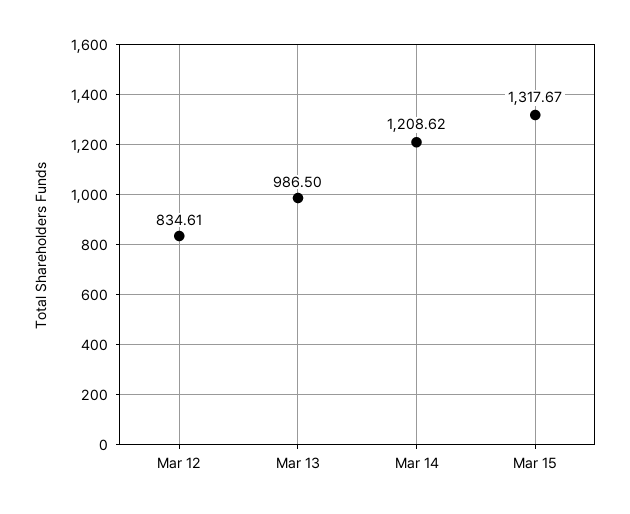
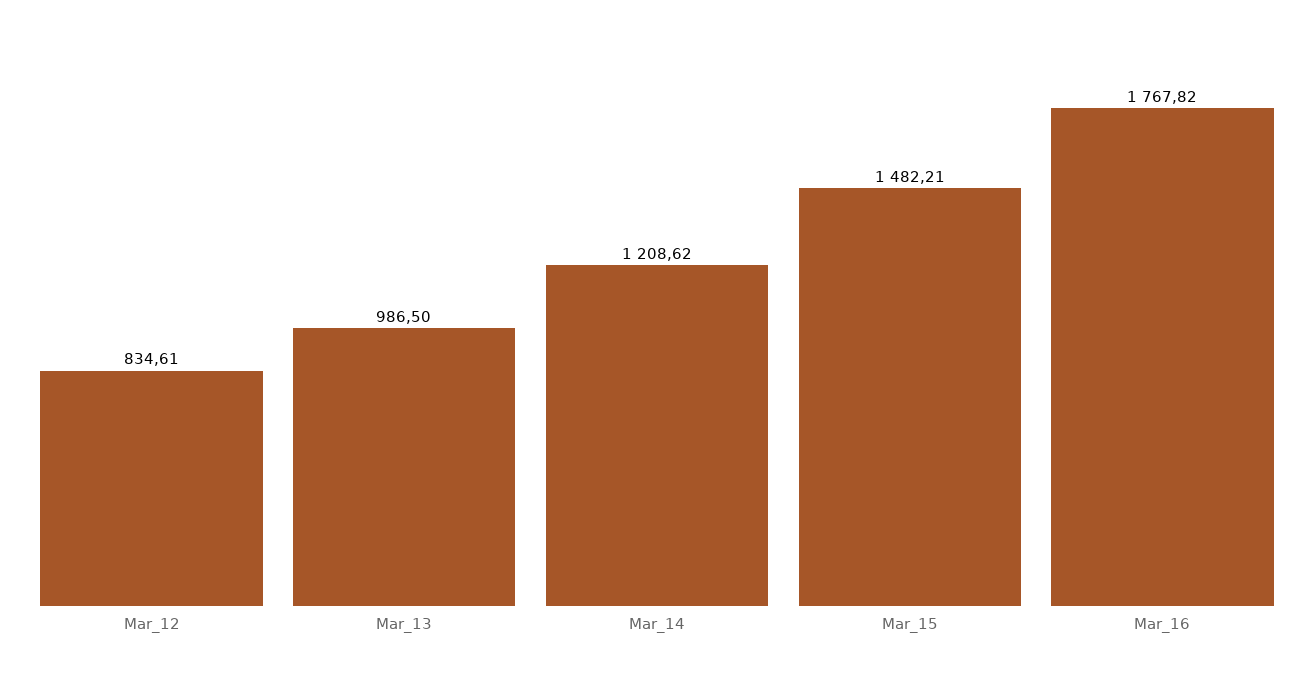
Mar 15: 1317.67 -> 1482.21
Mar_16: none -> 1767.82

